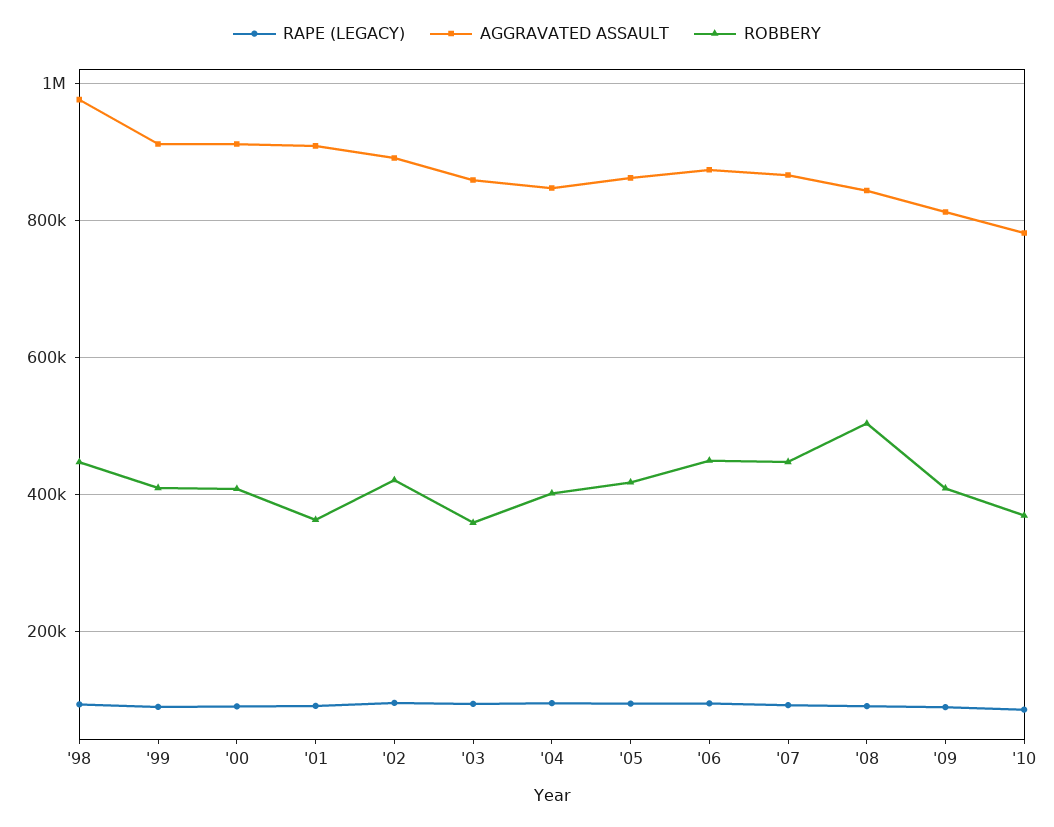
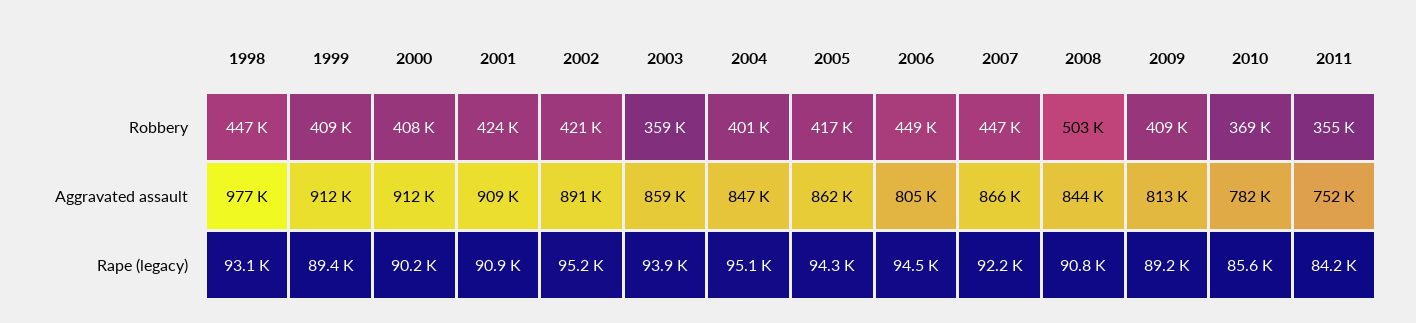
ROBBERY, '01: 360000 -> 424000
AGGRAVATED ASSAULT, '06: 880000 -> 805000
ROBBERY, 2011: none -> 355000
AGGRAVATED ASSAULT, 2011: none -> 752000
RAPE (LEGACY), 2011: none -> 84200

